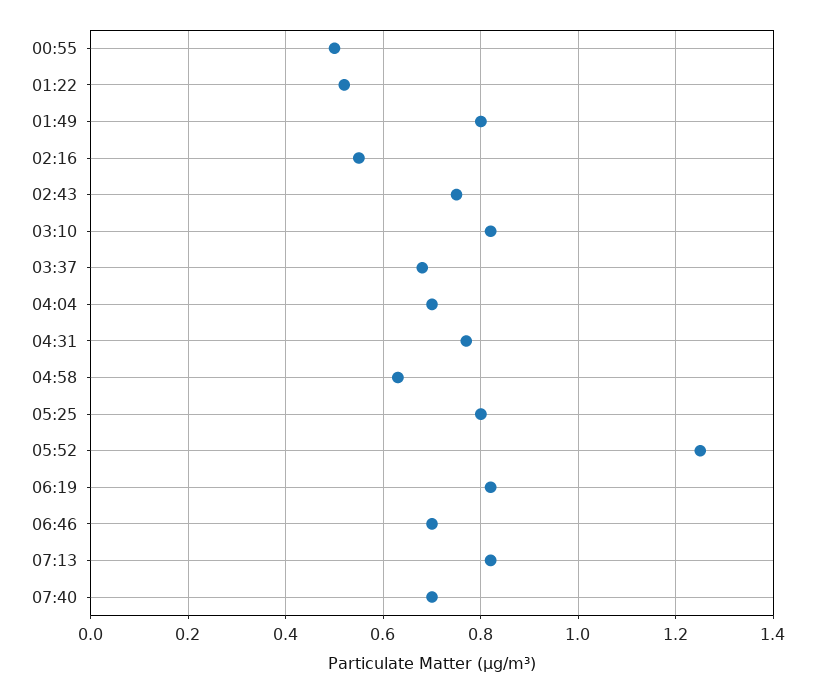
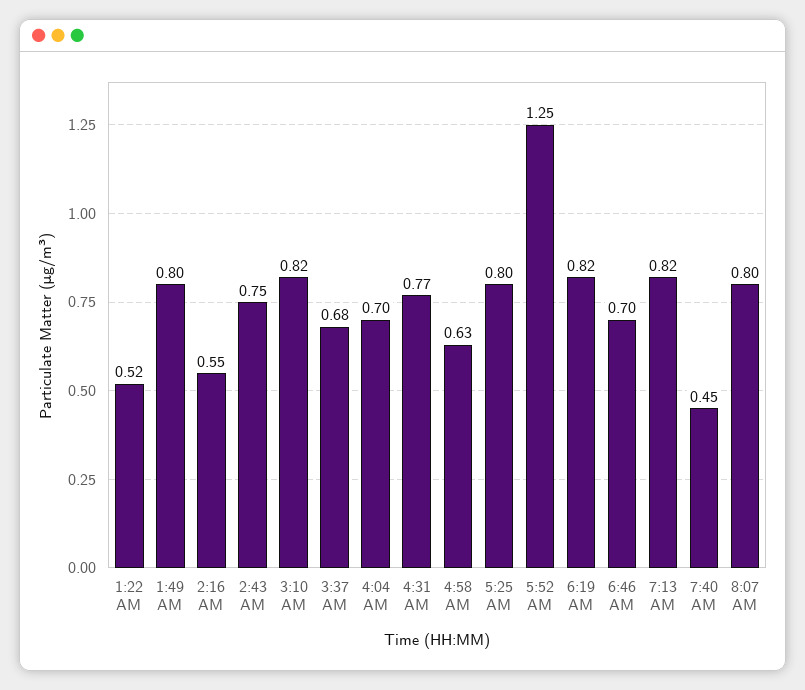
00:55: 0.5 -> none
07:40: 0.7 -> 0.45
8:07 AM: none -> 0.8

